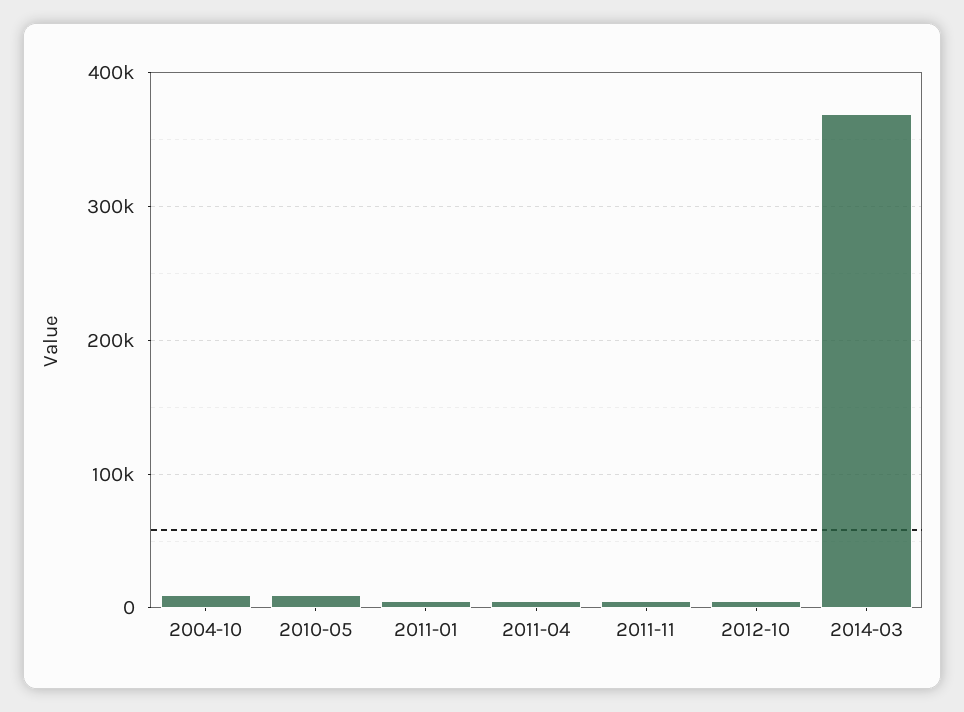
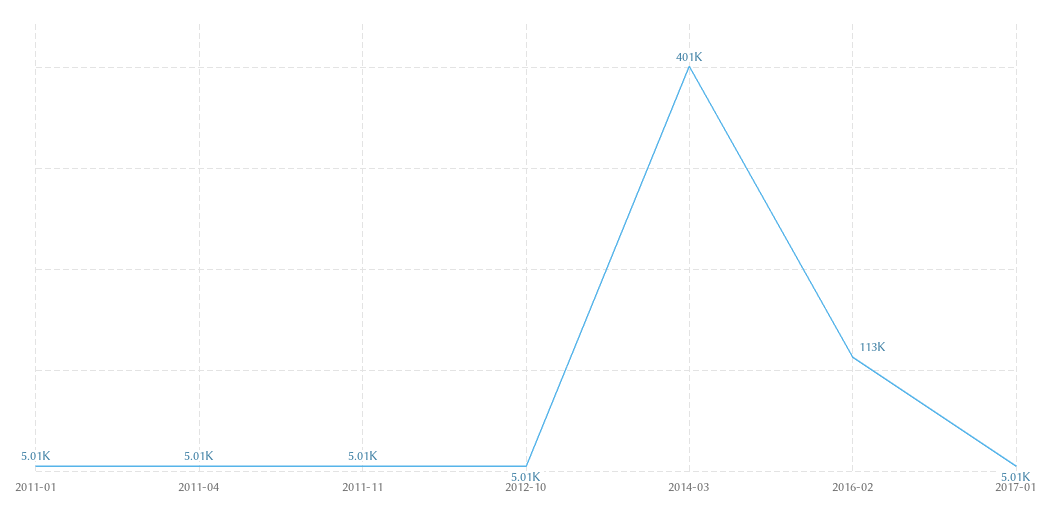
2004-10: 10000 -> none
2010-05: 10000 -> none
2014-03: 370000 -> 401000
2016-02: none -> 113000
2017-01: none -> 5010

